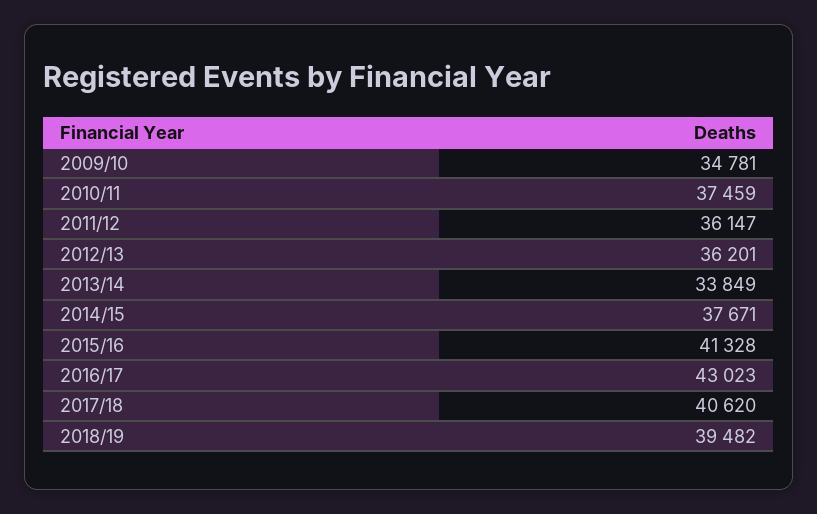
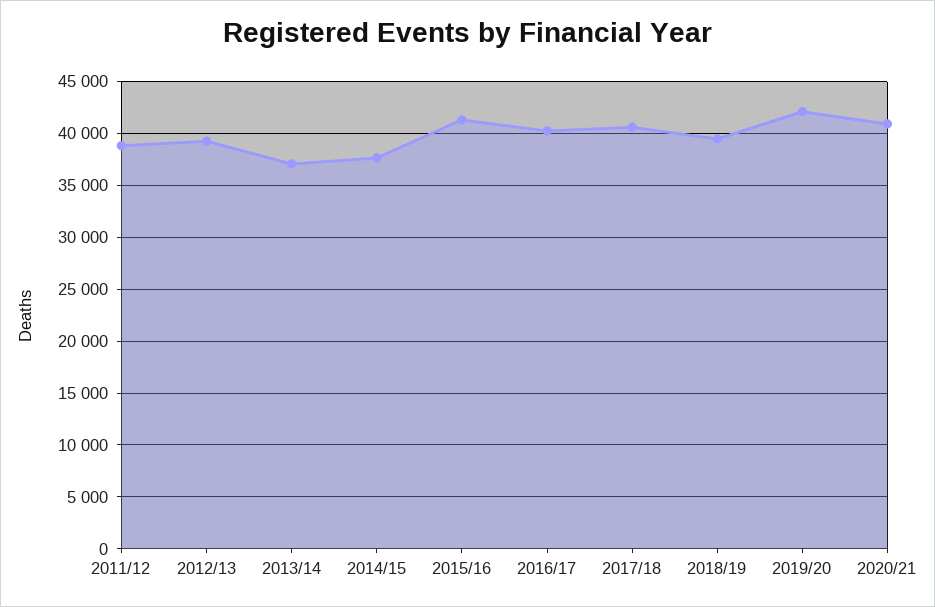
2009/10: 34781 -> none
2010/11: 37459 -> none
2011/12: 36147 -> 39000
2012/13: 36201 -> 39000
2013/14: 33849 -> 37000
2016/17: 43023 -> 40000
2019/20: none -> 42000
2020/21: none -> 41000

